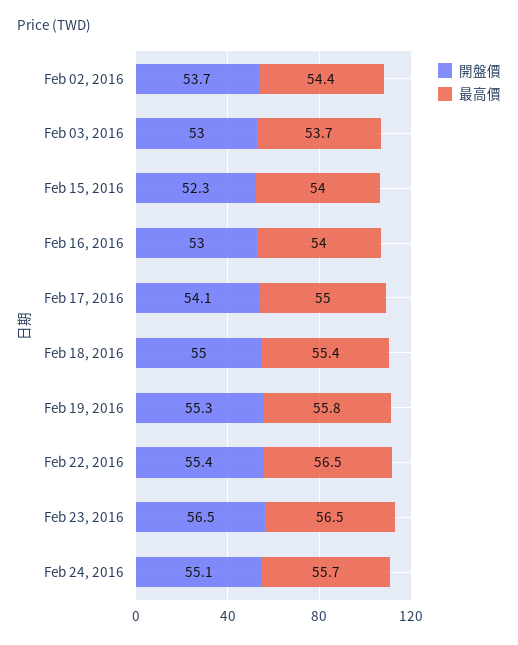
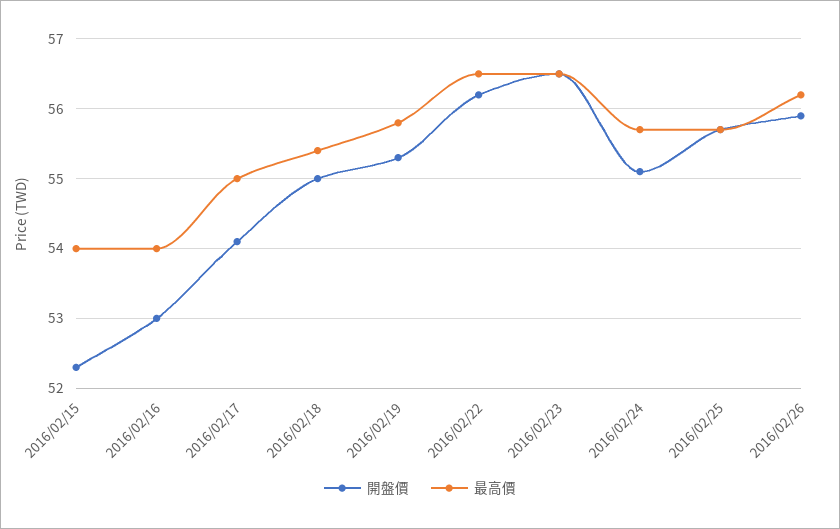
開盤價, Feb 02, 2016: 53.7 -> none
最高價, Feb 02, 2016: 54.4 -> none
開盤價, Feb 03, 2016: 53 -> none
最高價, Feb 03, 2016: 53.7 -> none
開盤價, Feb 22, 2016: 55.4 -> 56.2
開盤價, 2016/02/25: none -> 55.7
最高價, 2016/02/25: none -> 55.7
開盤價, 2016/02/26: none -> 55.9
最高價, 2016/02/26: none -> 56.2

